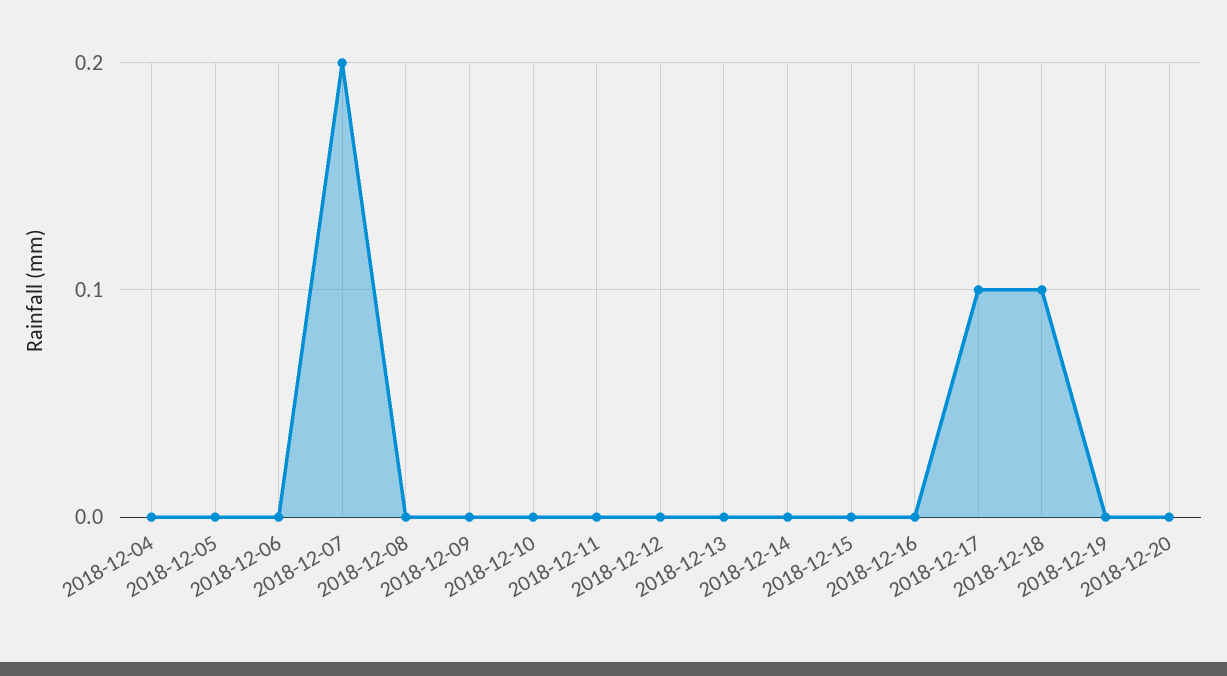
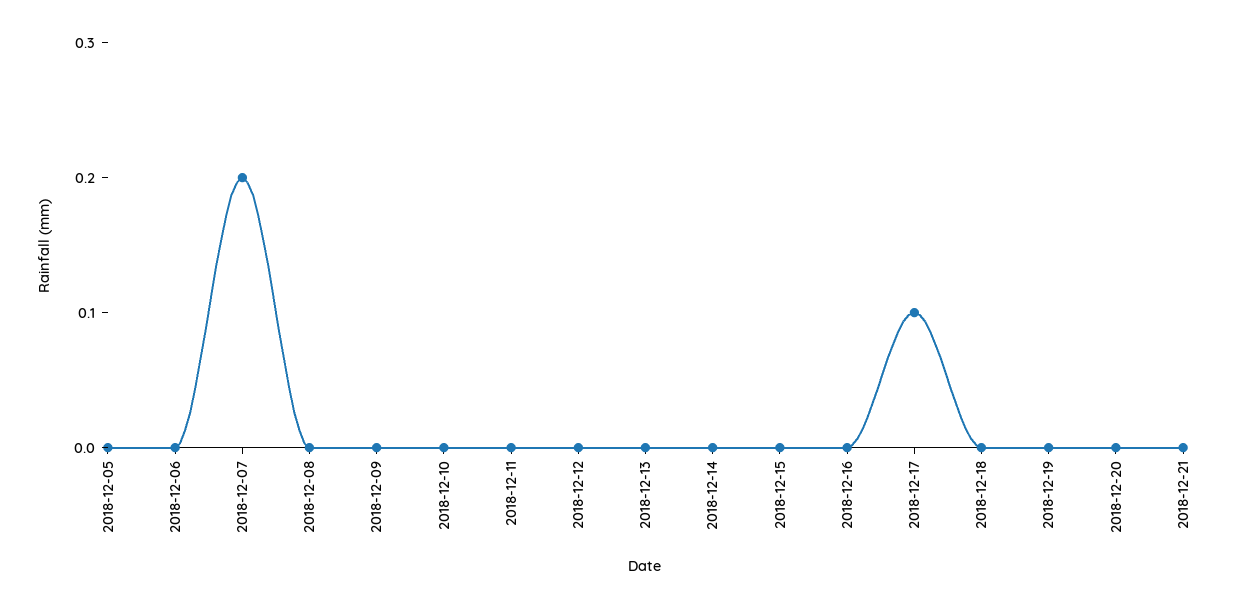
2018-12-04: 0 -> none
2018-12-18: 0.1 -> 0
2018-12-21: none -> 0

